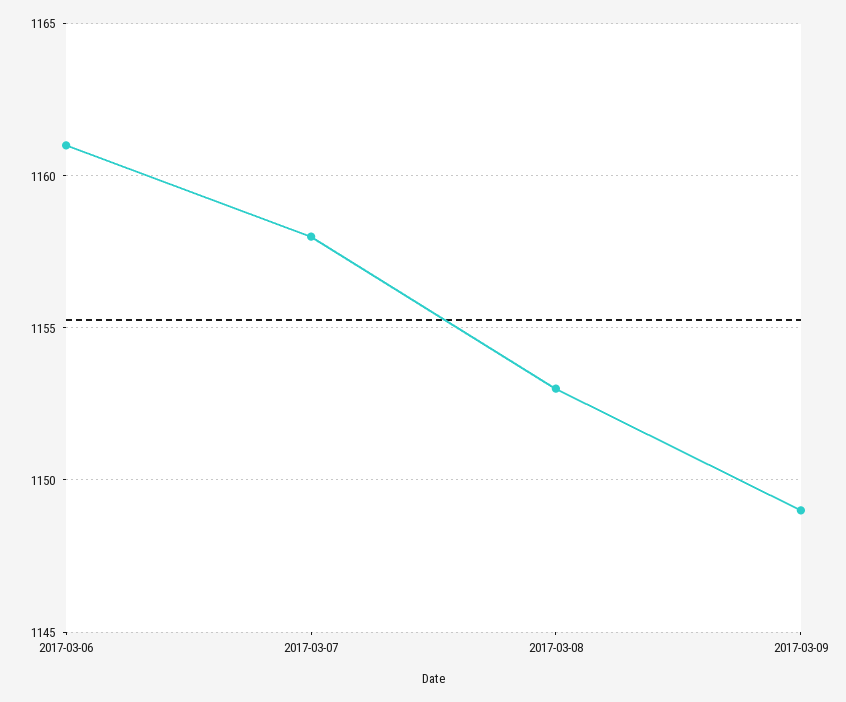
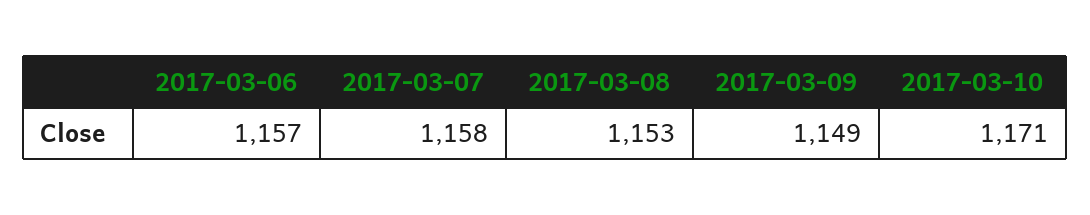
2017-03-06: 1161 -> 1157
2017-03-10: none -> 1171

